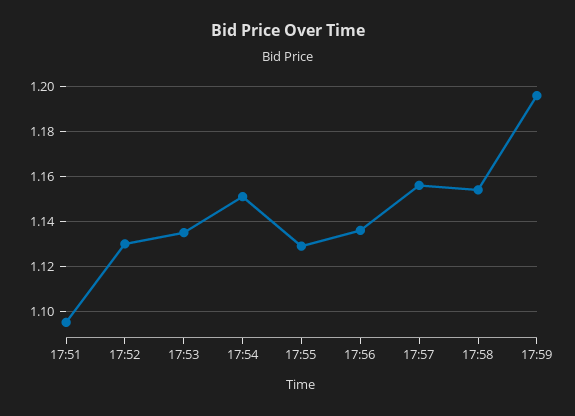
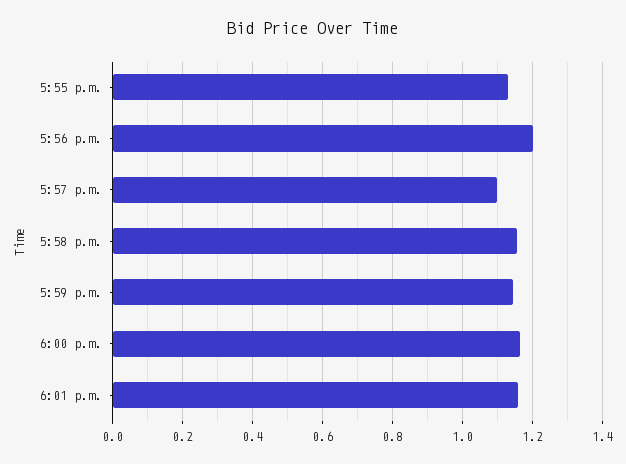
17:51: 1.095 -> none
17:52: 1.13 -> none
17:53: 1.135 -> none
17:54: 1.15 -> none
17:56: 1.135 -> 1.2
17:57: 1.155 -> 1.1
17:59: 1.195 -> 1.14
6:00 p.m.: none -> 1.16
6:01 p.m.: none -> 1.16

